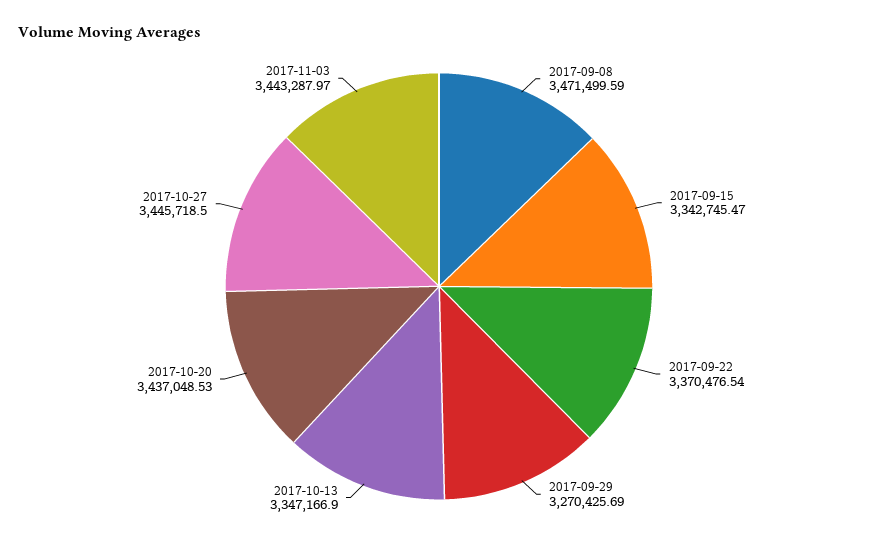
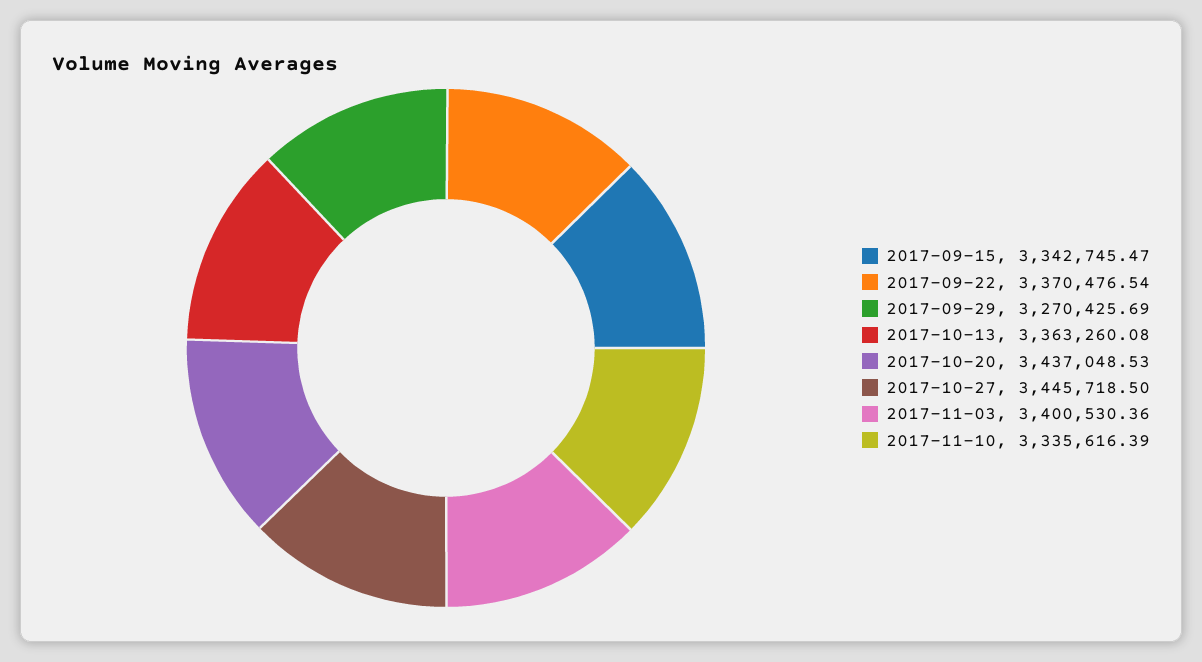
2017-09-08: 3471499.59 -> none
2017-10-13: 3347166.9 -> 3363260.08
2017-11-03: 3443287.97 -> 3400530.36
2017-11-10: none -> 3335616.39

